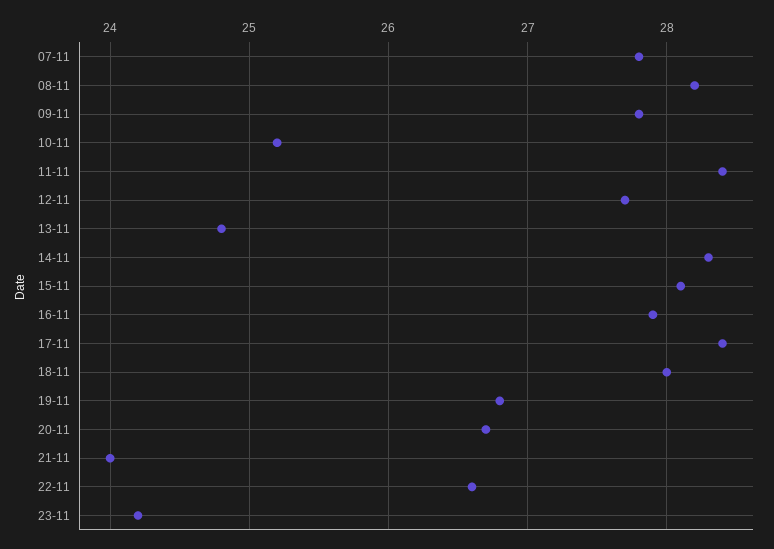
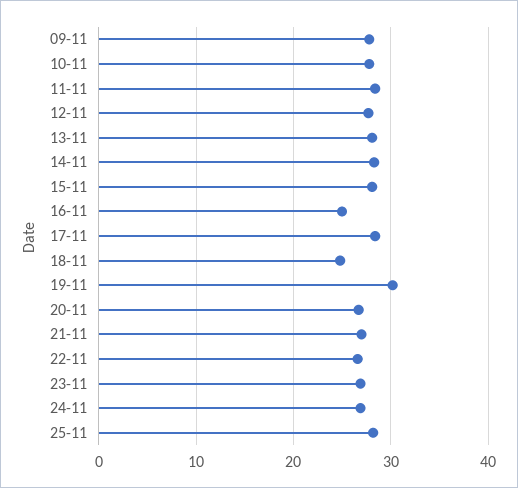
07-11: 27.8 -> none
08-11: 28.2 -> none
10-11: 25.2 -> 28
13-11: 24.8 -> 28
16-11: 27.9 -> 25
18-11: 28 -> 25
19-11: 26.8 -> 30
21-11: 24 -> 27
23-11: 24.2 -> 27
24-11: none -> 27
25-11: none -> 28

